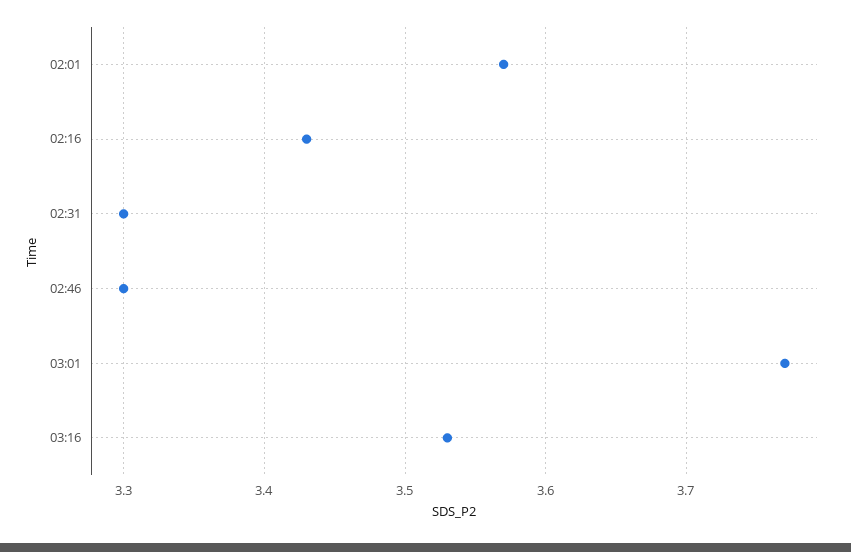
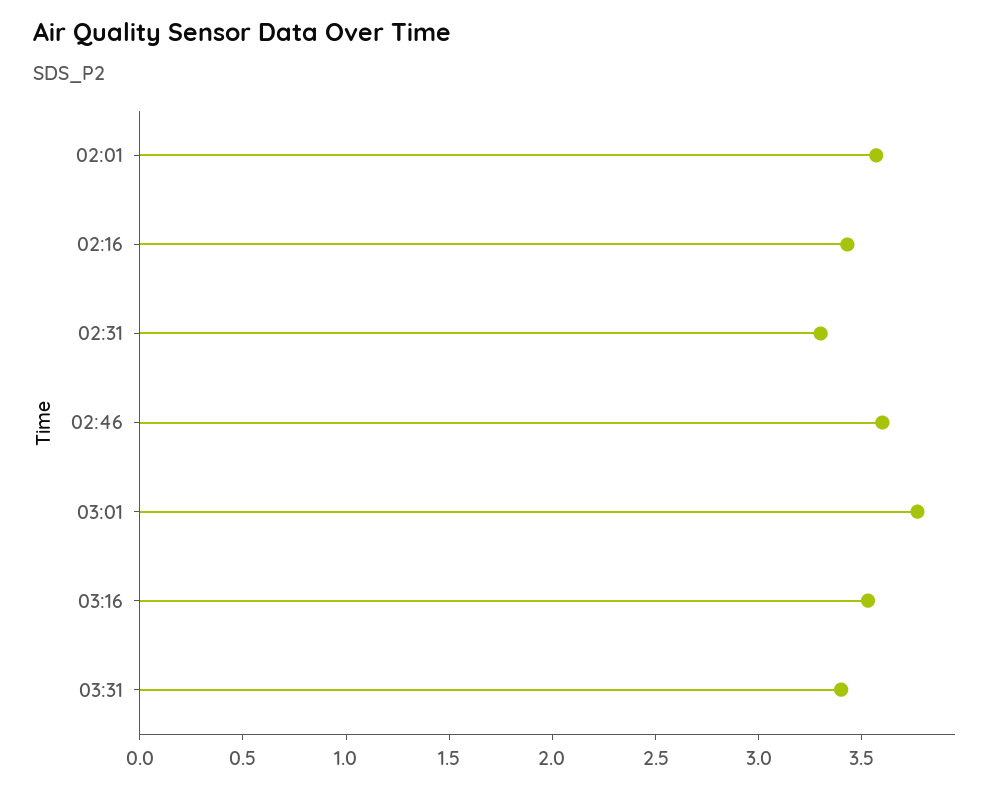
02:46: 3.3 -> 3.6
03:31: none -> 3.4

